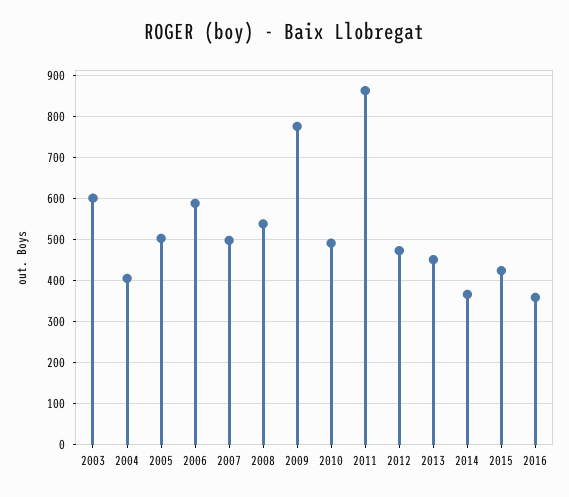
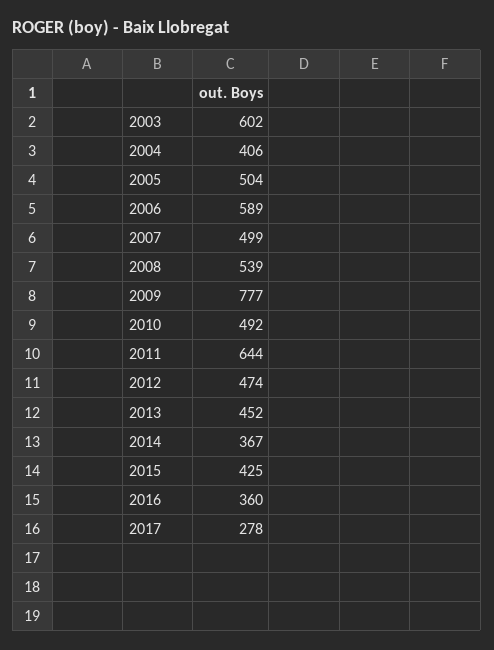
2011: 860 -> 644
2017: none -> 278

